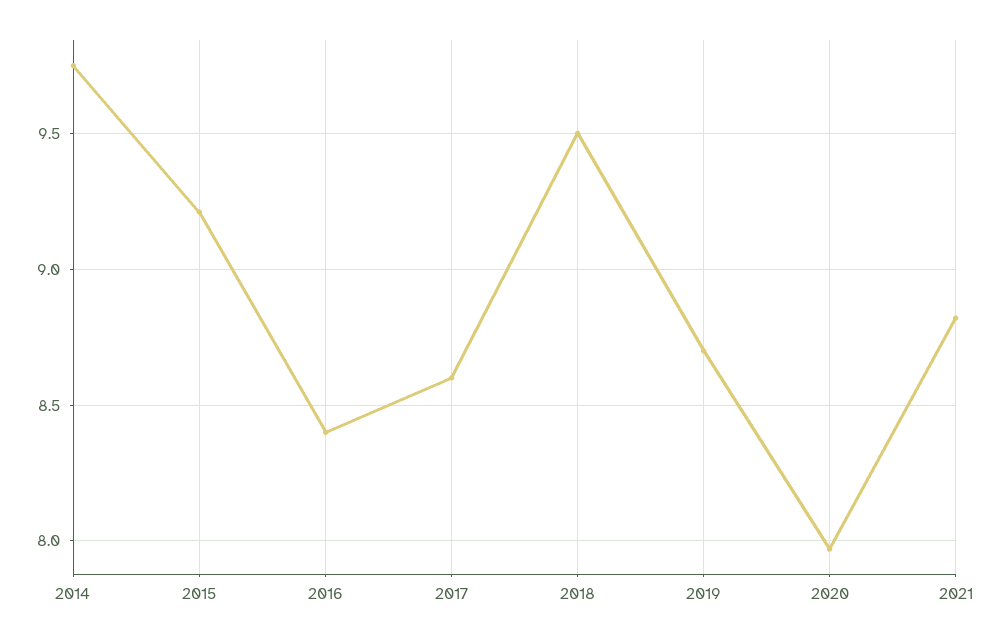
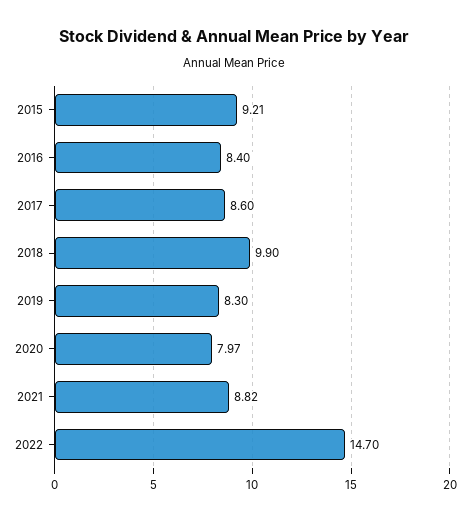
2014: 9.75 -> none
2018: 9.5 -> 9.9
2019: 8.7 -> 8.3
2022: none -> 14.7

